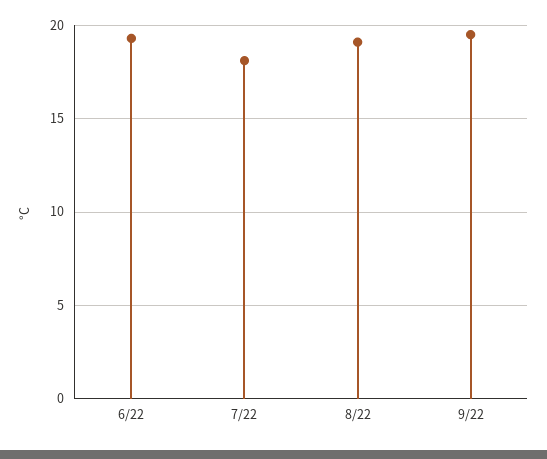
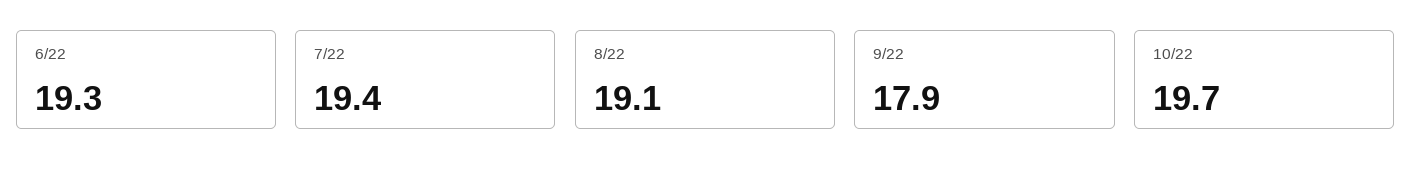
7/22: 18 -> 19.4
9/22: 19.5 -> 17.9
10/22: none -> 19.7

